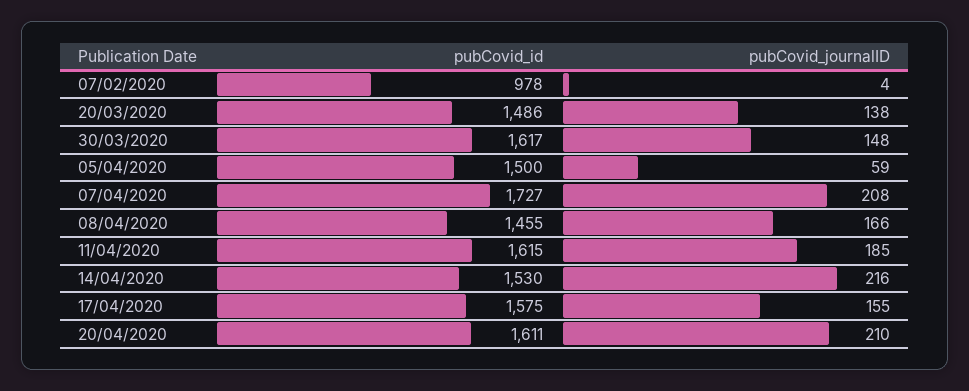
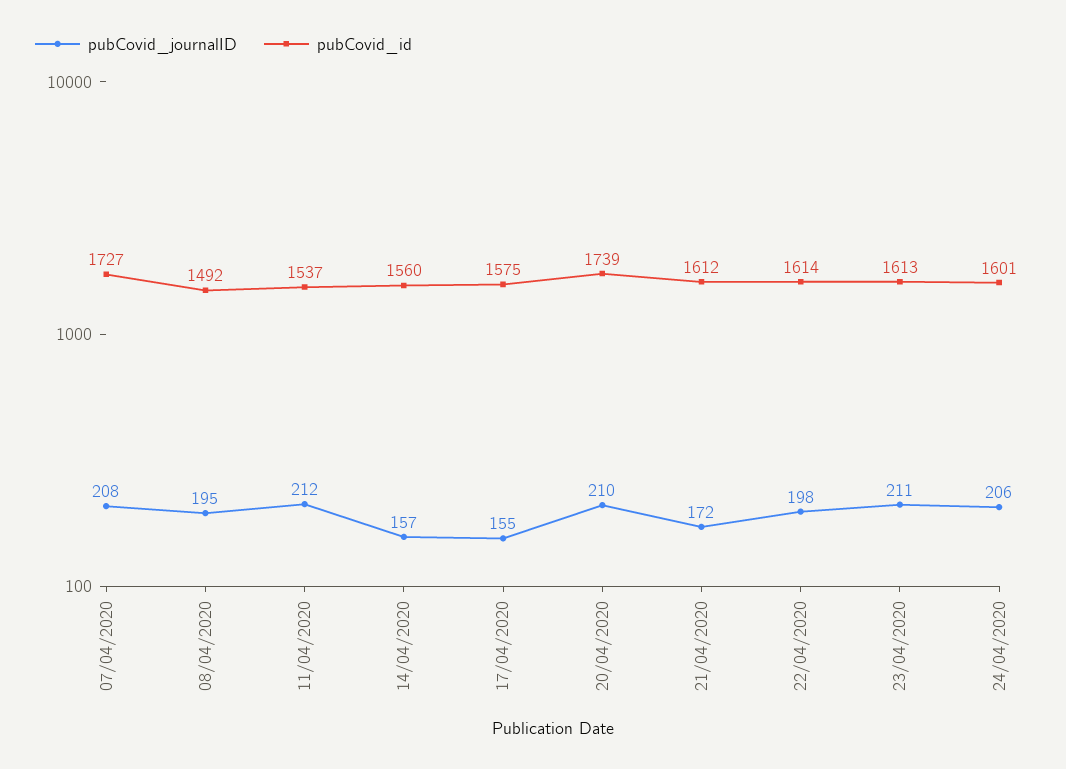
pubCovid_id, 07/02/2020: 978 -> none
pubCovid_journalID, 07/02/2020: 4 -> none
pubCovid_id, 20/03/2020: 1486 -> none
pubCovid_journalID, 20/03/2020: 138 -> none
pubCovid_id, 30/03/2020: 1617 -> none
pubCovid_journalID, 30/03/2020: 148 -> none
pubCovid_id, 05/04/2020: 1500 -> none
pubCovid_journalID, 05/04/2020: 59 -> none
pubCovid_id, 08/04/2020: 1455 -> 1492
pubCovid_journalID, 08/04/2020: 166 -> 195
pubCovid_id, 11/04/2020: 1615 -> 1537
pubCovid_journalID, 11/04/2020: 185 -> 212
pubCovid_id, 14/04/2020: 1530 -> 1560
pubCovid_journalID, 14/04/2020: 216 -> 157
pubCovid_id, 20/04/2020: 1611 -> 1739
pubCovid_journalID, 21/04/2020: none -> 172
pubCovid_id, 21/04/2020: none -> 1612
pubCovid_journalID, 22/04/2020: none -> 198
pubCovid_id, 22/04/2020: none -> 1614
pubCovid_journalID, 23/04/2020: none -> 211
pubCovid_id, 23/04/2020: none -> 1613
pubCovid_journalID, 24/04/2020: none -> 206
pubCovid_id, 24/04/2020: none -> 1601

